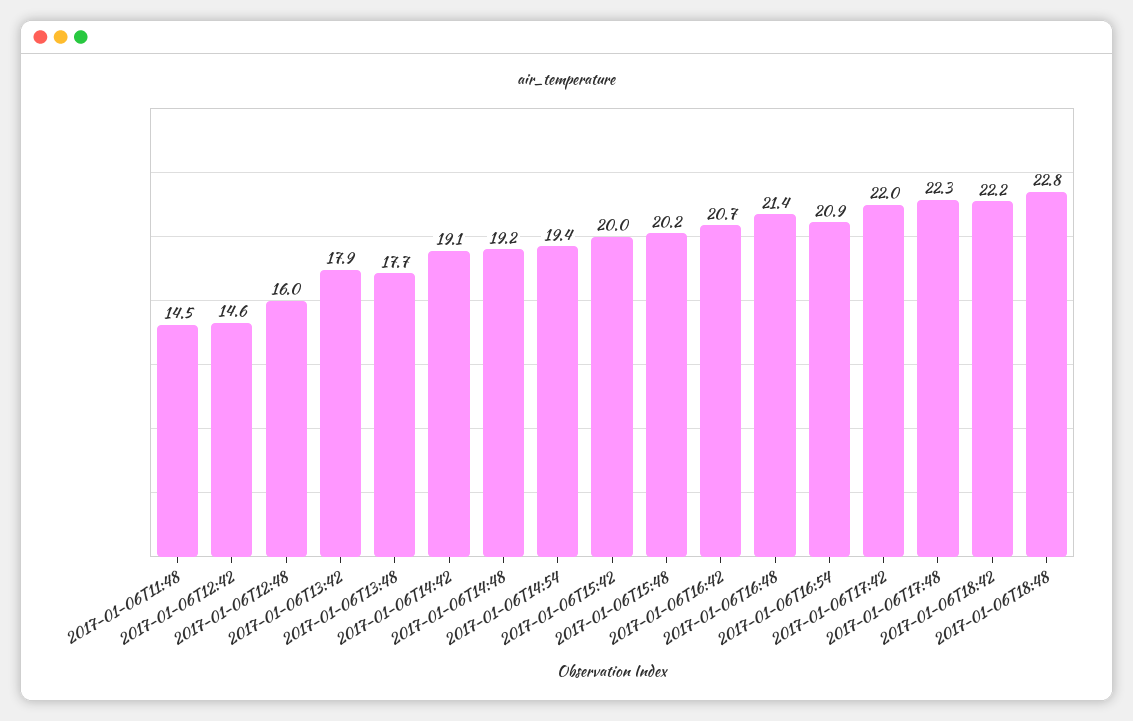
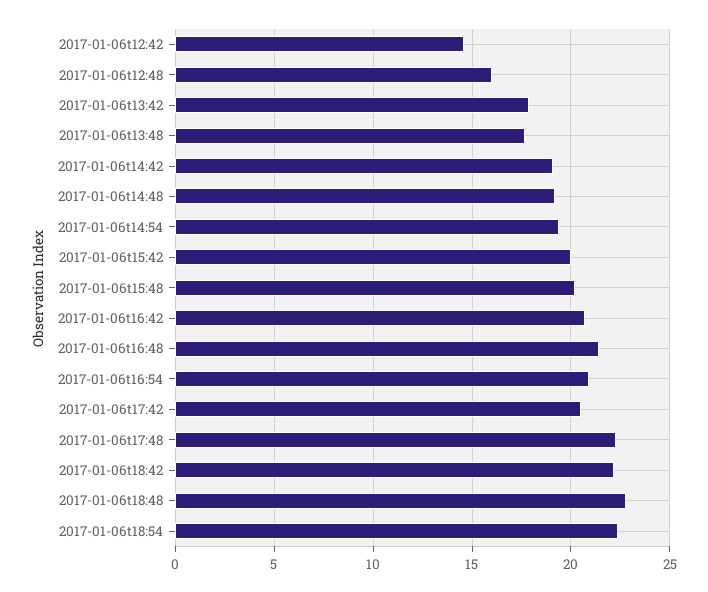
2017-01-06T11:48: 14.5 -> none
2017-01-06T17:42: 22 -> 20.5
2017-01-06t18:54: none -> 22.5

